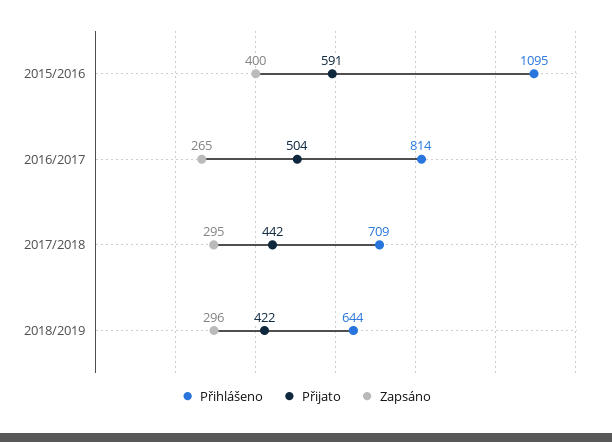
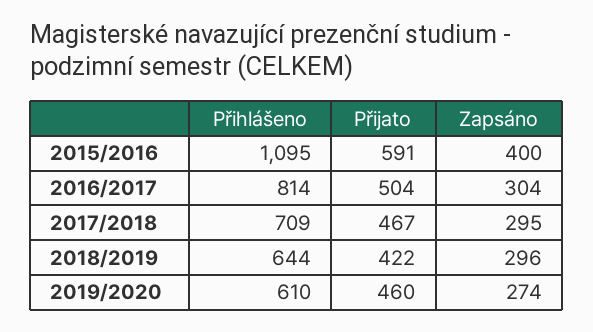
Zapsáno, 2016/2017: 265 -> 304
Přijato, 2017/2018: 442 -> 467
Přihlášeno, 2019/2020: none -> 610
Přijato, 2019/2020: none -> 460
Zapsáno, 2019/2020: none -> 274

